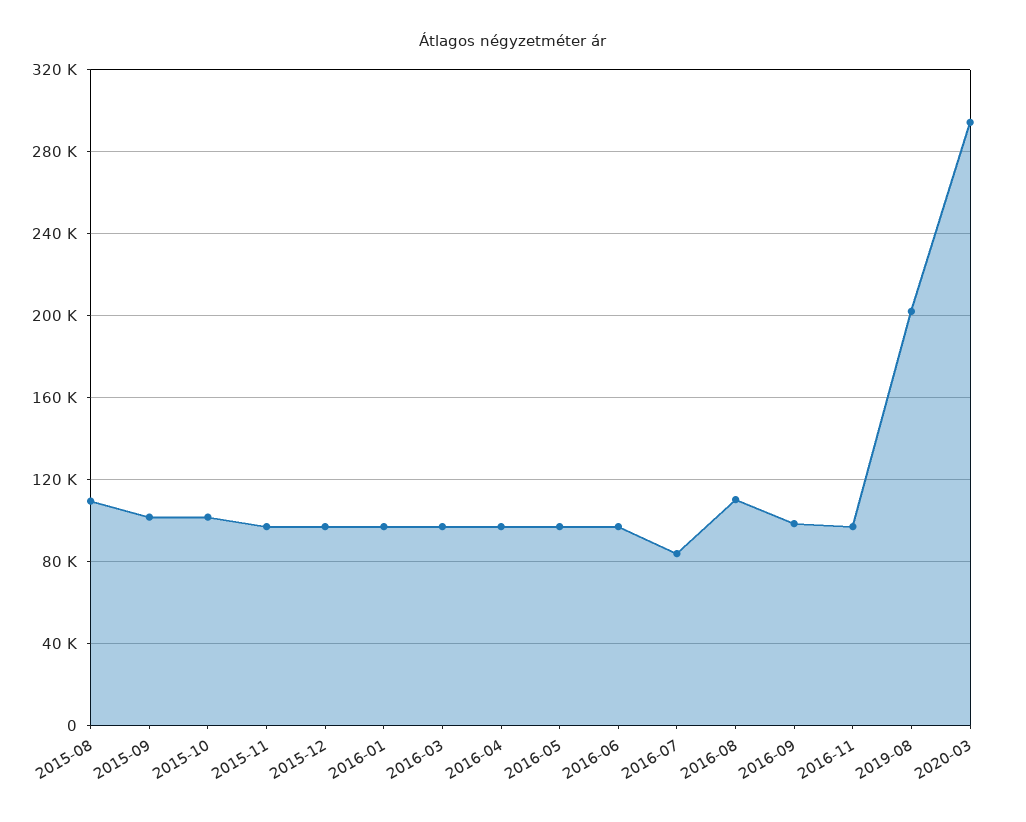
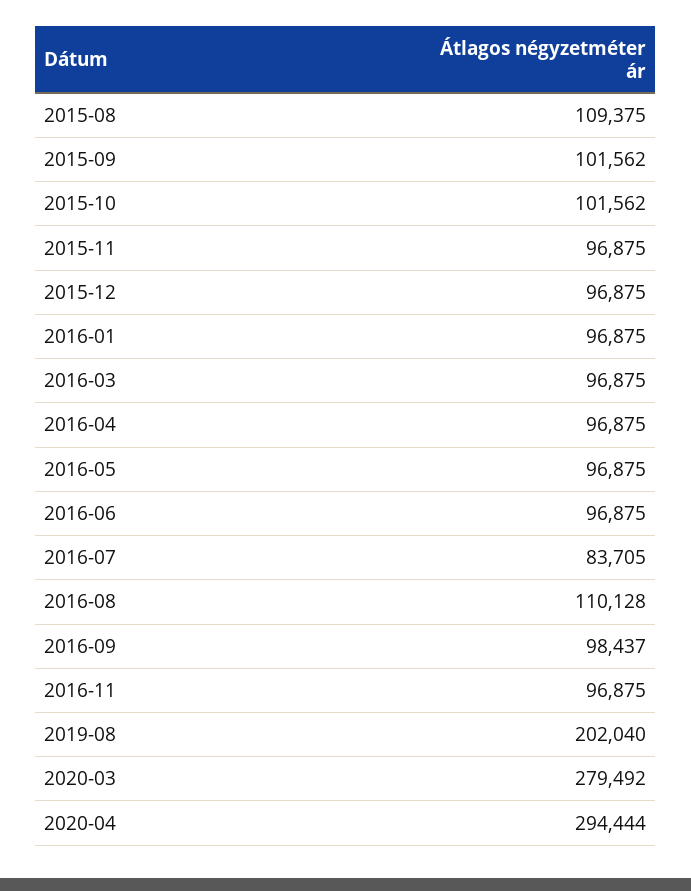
2020-03: 295000 -> 279492
2020-04: none -> 294444

